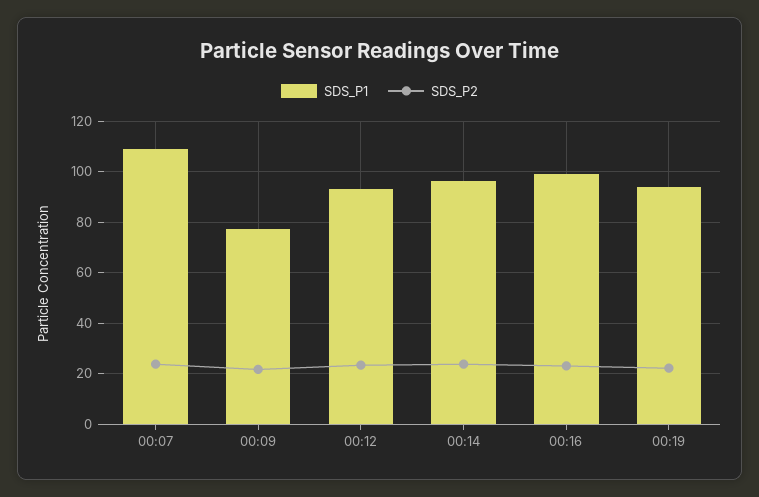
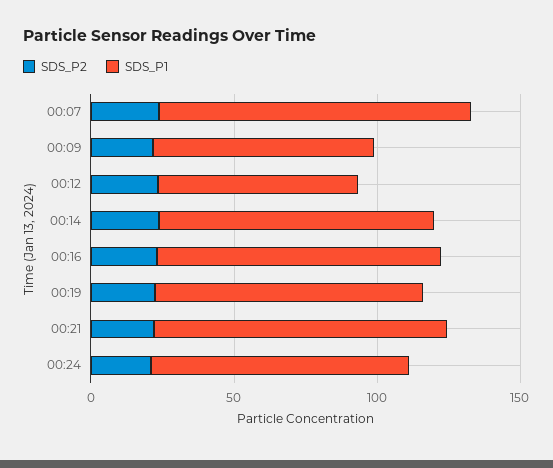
SDS_P1, 00:12: 92.5 -> 70
SDS_P2, 00:21: none -> 20
SDS_P1, 00:21: none -> 100
SDS_P2, 00:24: none -> 20
SDS_P1, 00:24: none -> 90

